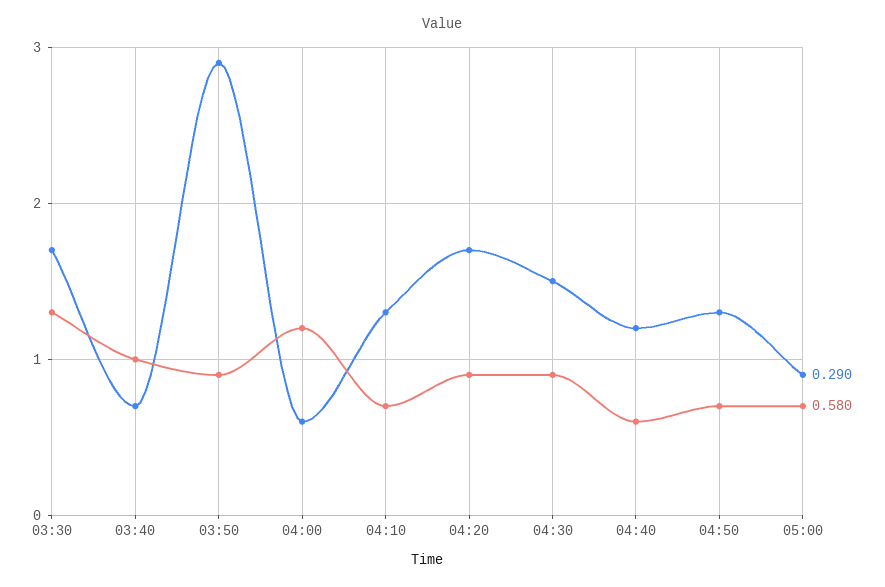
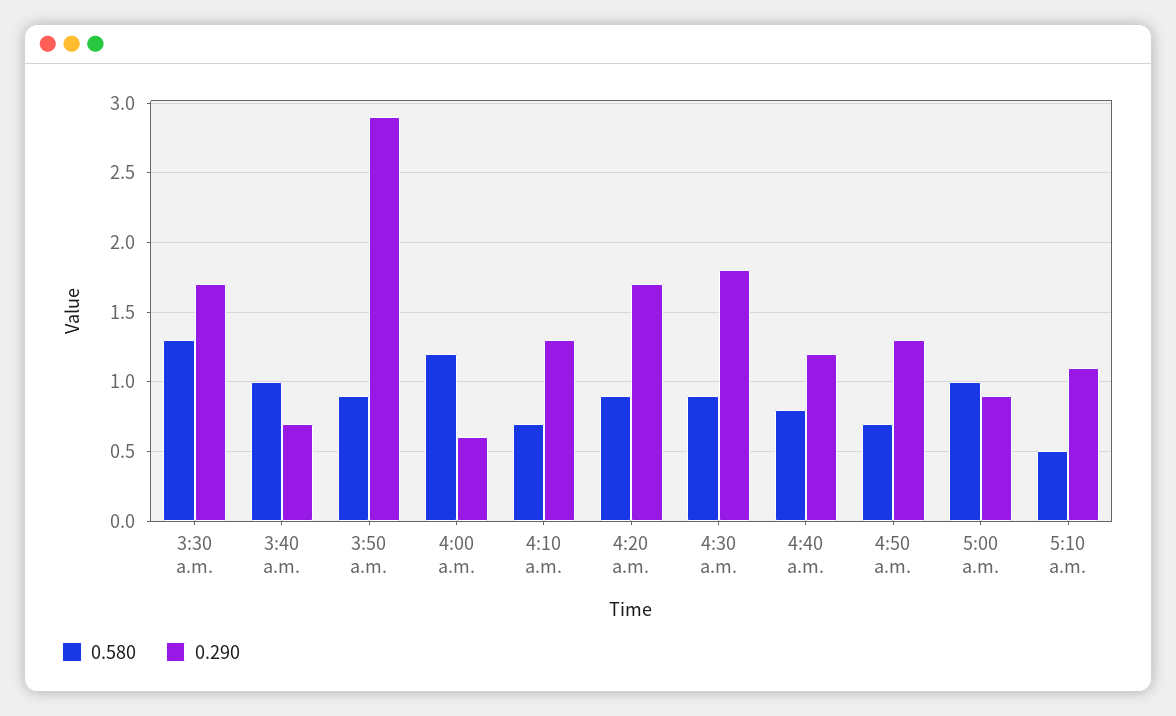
0.290, 04:30: 1.5 -> 1.8
0.580, 04:40: 0.6 -> 0.8
0.580, 05:00: 0.7 -> 1
0.580, 5:10 a.m.: none -> 0.5
0.290, 5:10 a.m.: none -> 1.1

